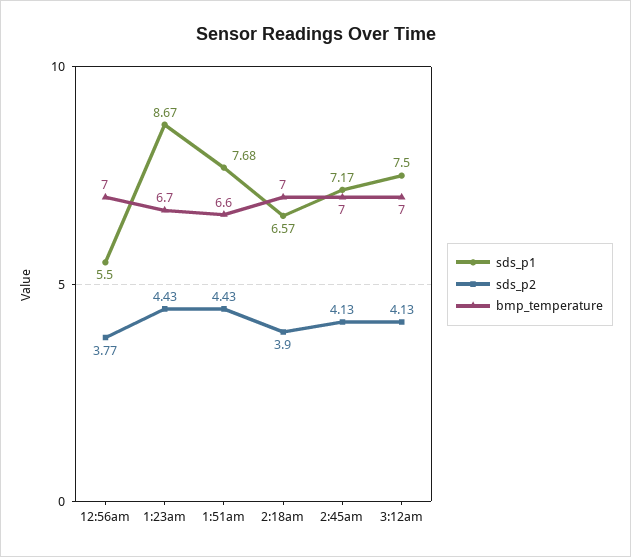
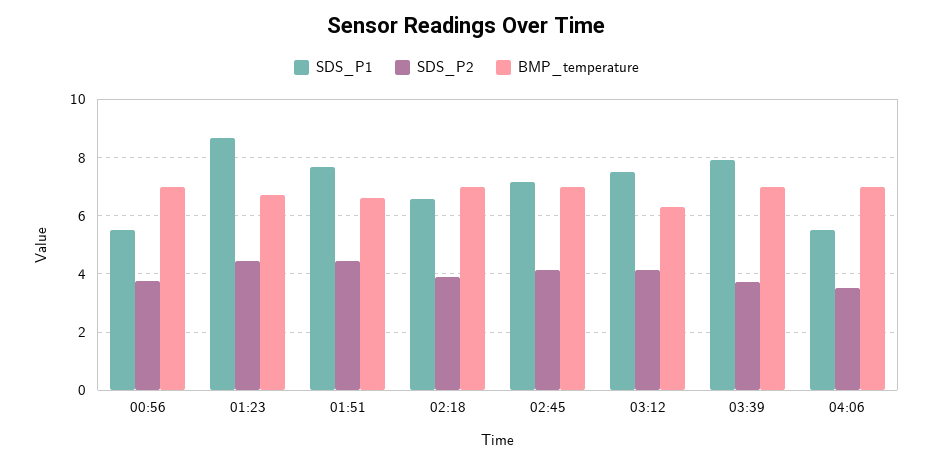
bmp_temperature, 3:12am: 7 -> 6.25
sds_p1, 03:39: none -> 8
sds_p2, 03:39: none -> 3.75
bmp_temperature, 03:39: none -> 7
sds_p1, 04:06: none -> 5.5
sds_p2, 04:06: none -> 3.5
bmp_temperature, 04:06: none -> 7

